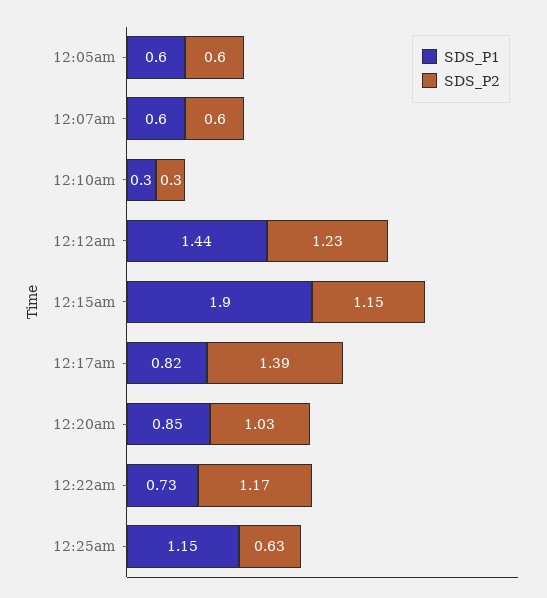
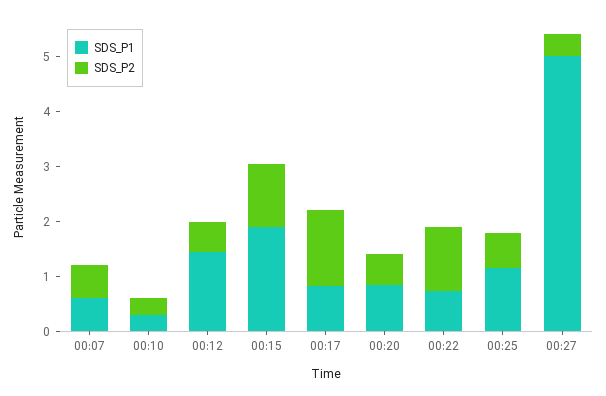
SDS_P1, 12:05am: 0.6 -> none
SDS_P2, 12:05am: 0.6 -> none
SDS_P2, 12:12am: 1.23 -> 0.6
SDS_P2, 12:20am: 1.03 -> 0.6
SDS_P1, 00:27: none -> 5
SDS_P2, 00:27: none -> 0.4

